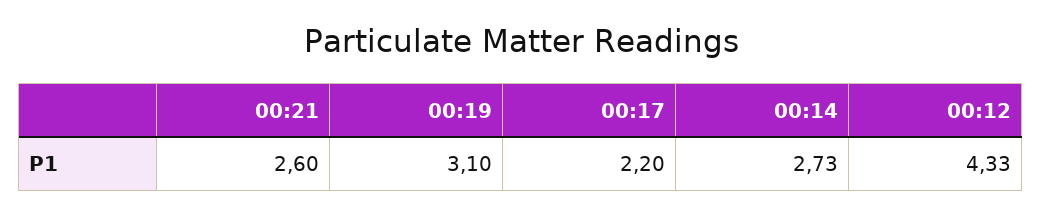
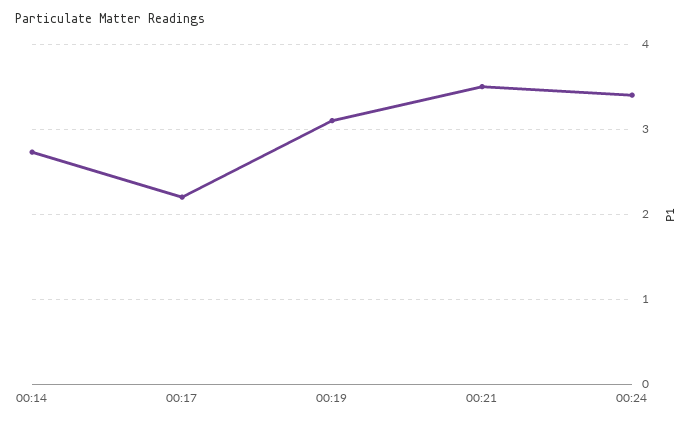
00:21: 2.6 -> 3.5
00:12: 4.33 -> none
00:24: none -> 3.4

